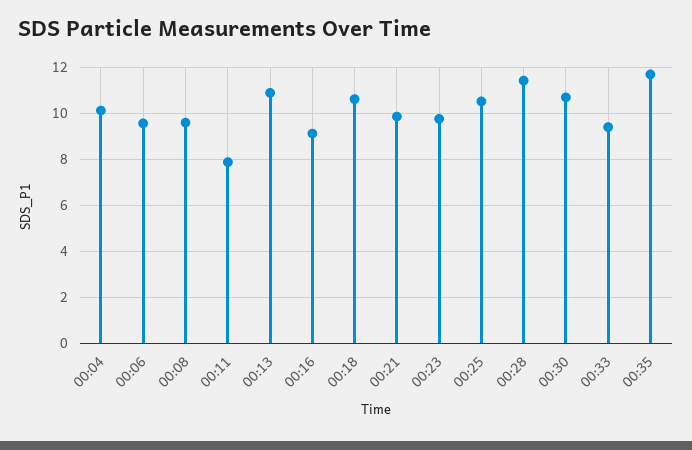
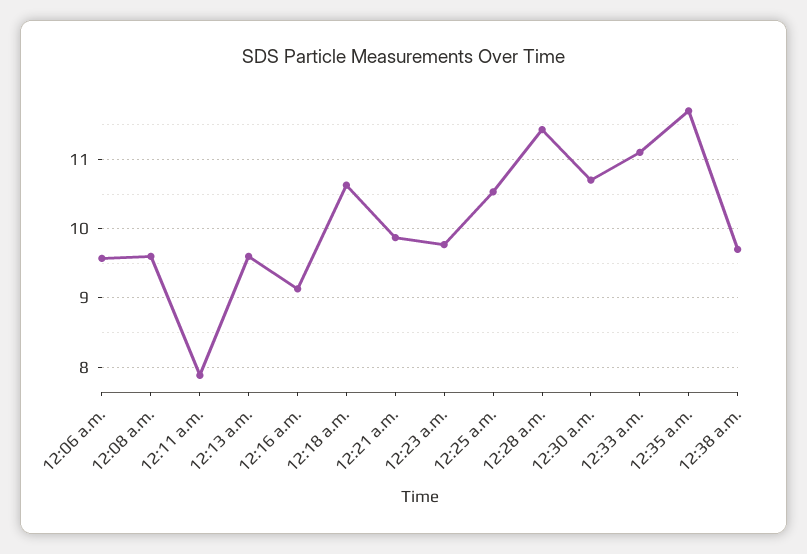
00:04: 10 -> none
00:13: 11 -> 9.6
00:33: 9.5 -> 11.1
12:38 a.m.: none -> 9.7

